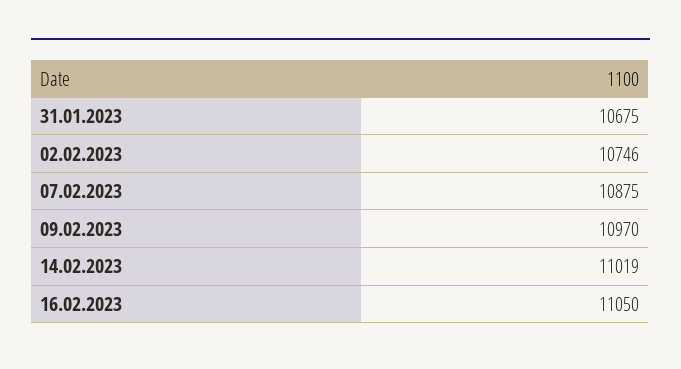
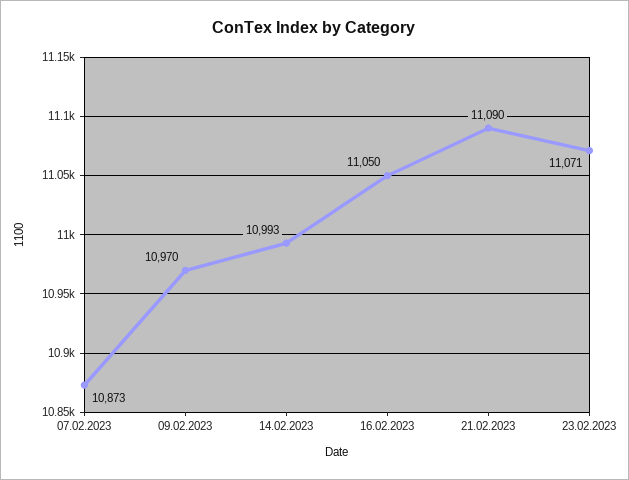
31.01.2023: 10675 -> none
02.02.2023: 10746 -> none
07.02.2023: 10875 -> 10873
14.02.2023: 11019 -> 10993
21.02.2023: none -> 11090
23.02.2023: none -> 11071

